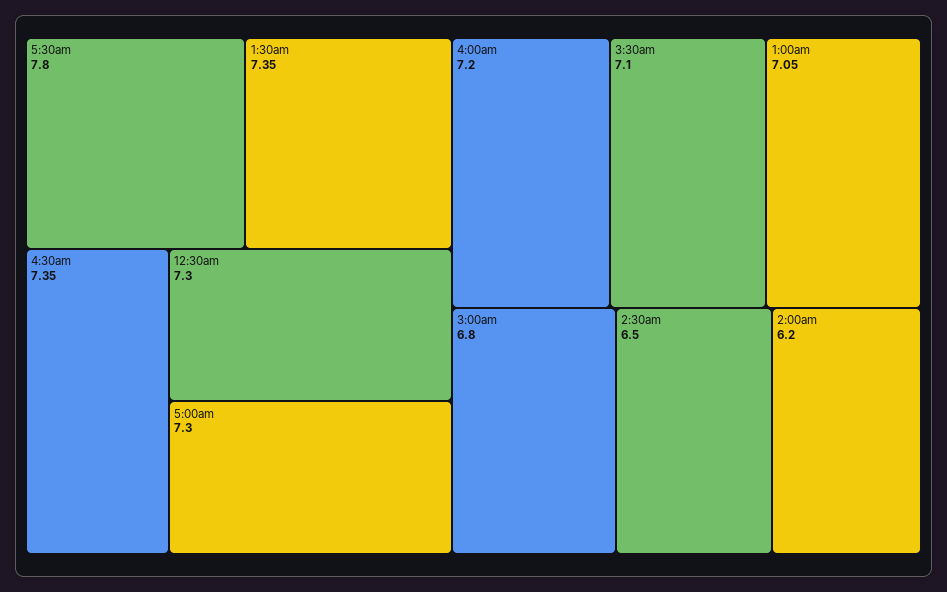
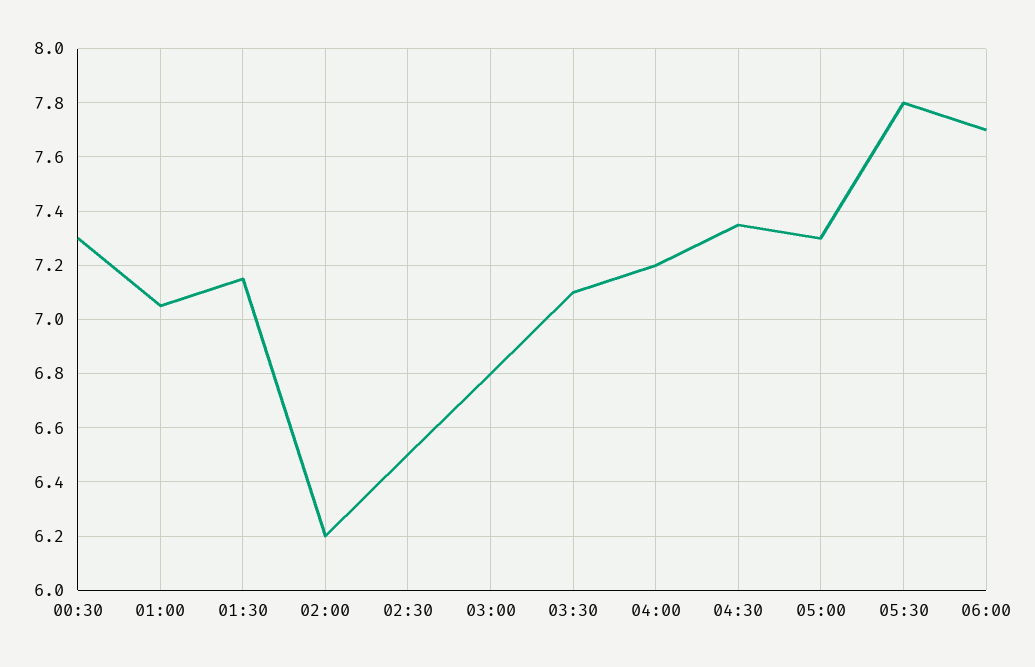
1:30am: 7.35 -> 7.15
06:00: none -> 7.7

